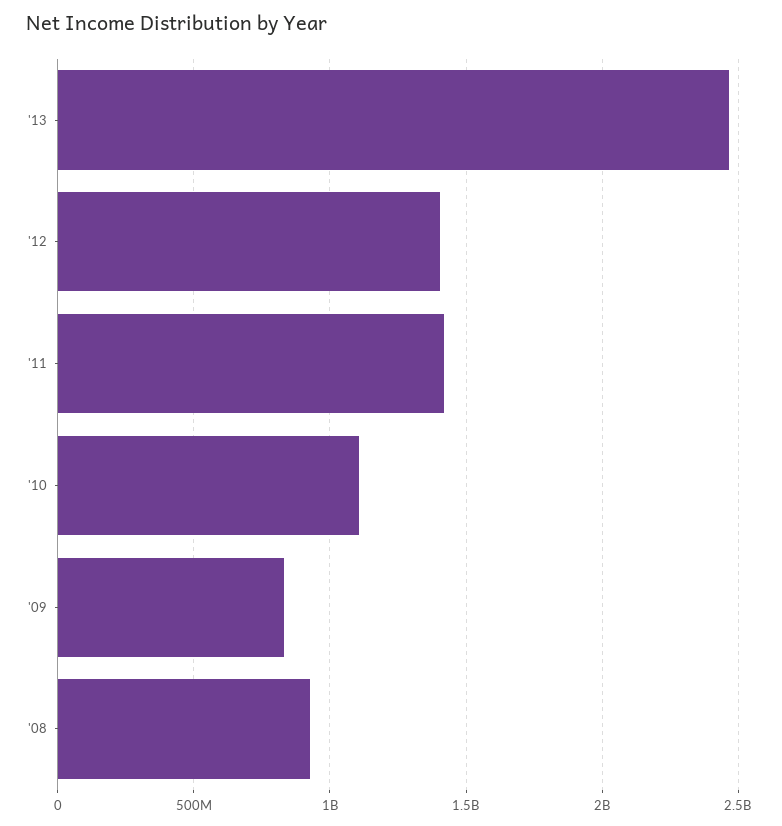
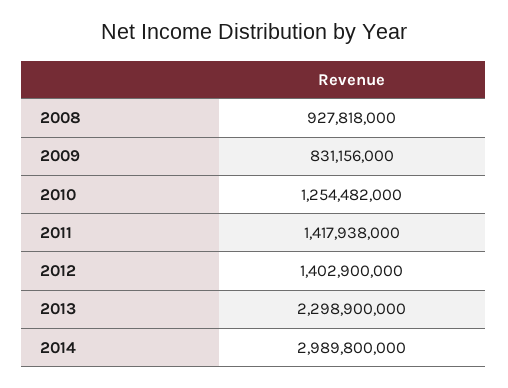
'13: 2450000000 -> 2298900000
'10: 1100000000 -> 1254482000
2014: none -> 2989800000

